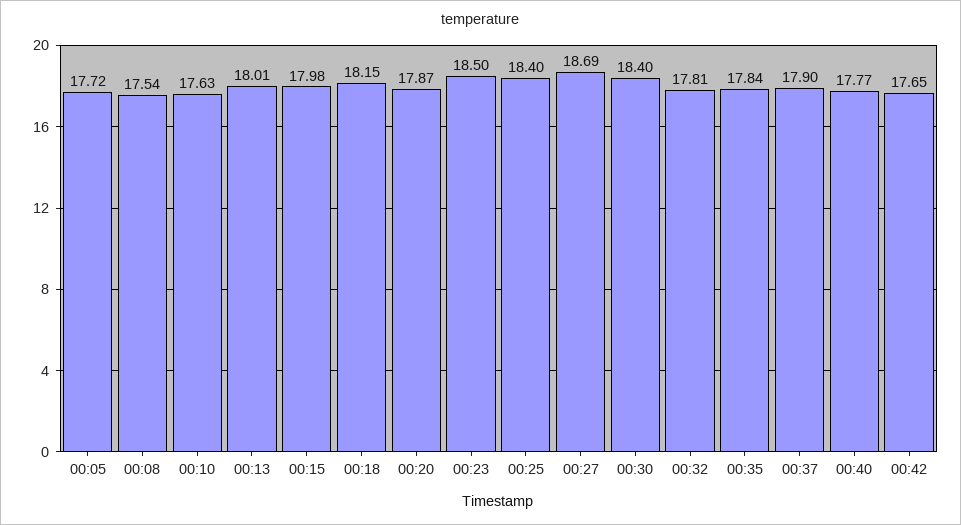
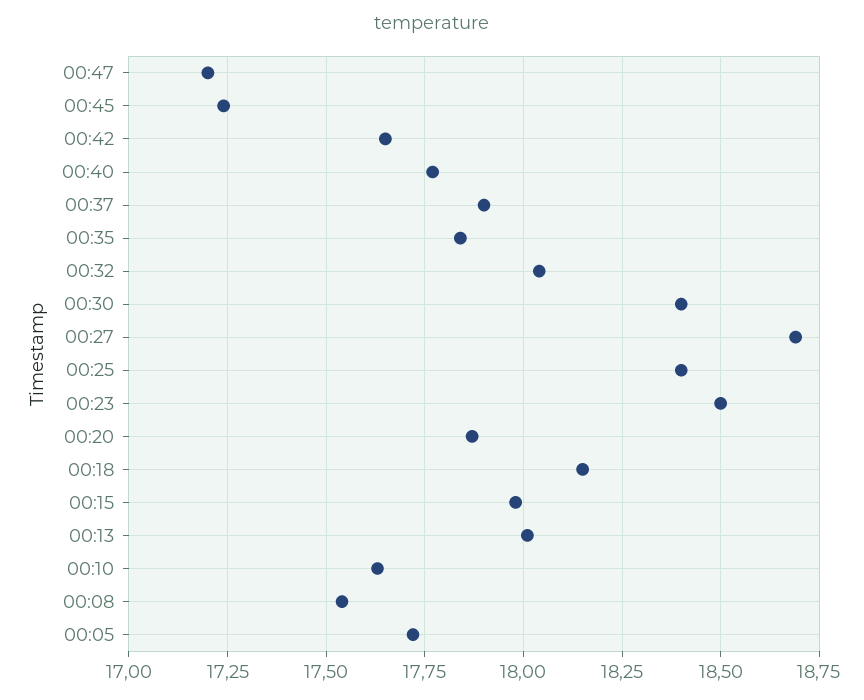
00:32: 17.81 -> 18.05
00:47: none -> 17.2
00:45: none -> 17.25

